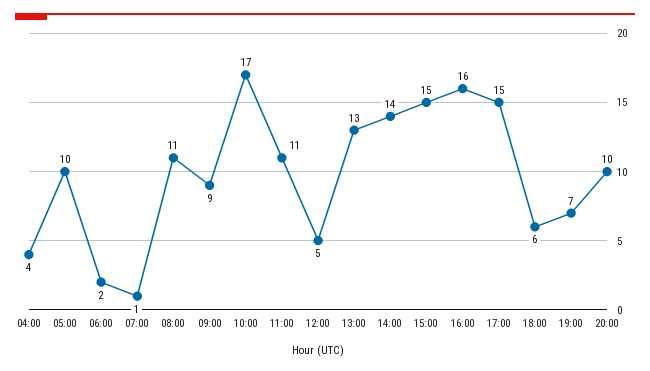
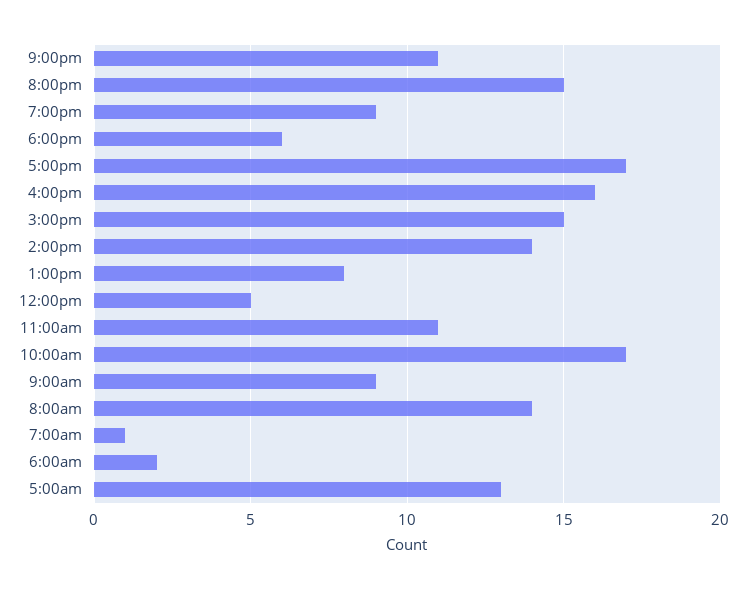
04:00: 4 -> none
05:00: 10 -> 13
08:00: 11 -> 14
13:00: 13 -> 8
17:00: 15 -> 17
19:00: 7 -> 9
20:00: 10 -> 15
9:00pm: none -> 11

